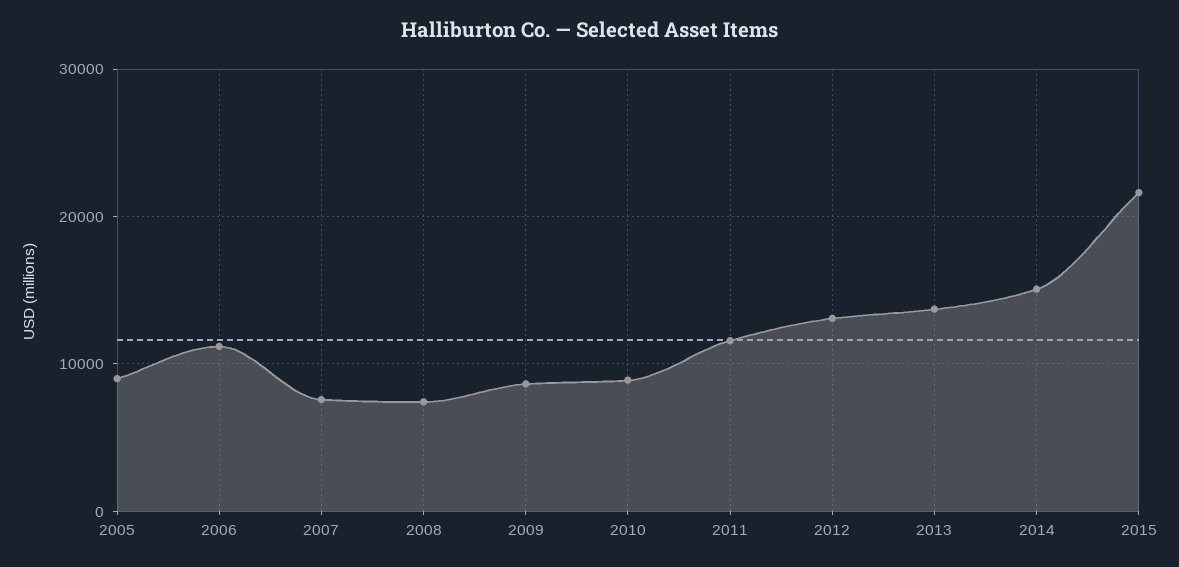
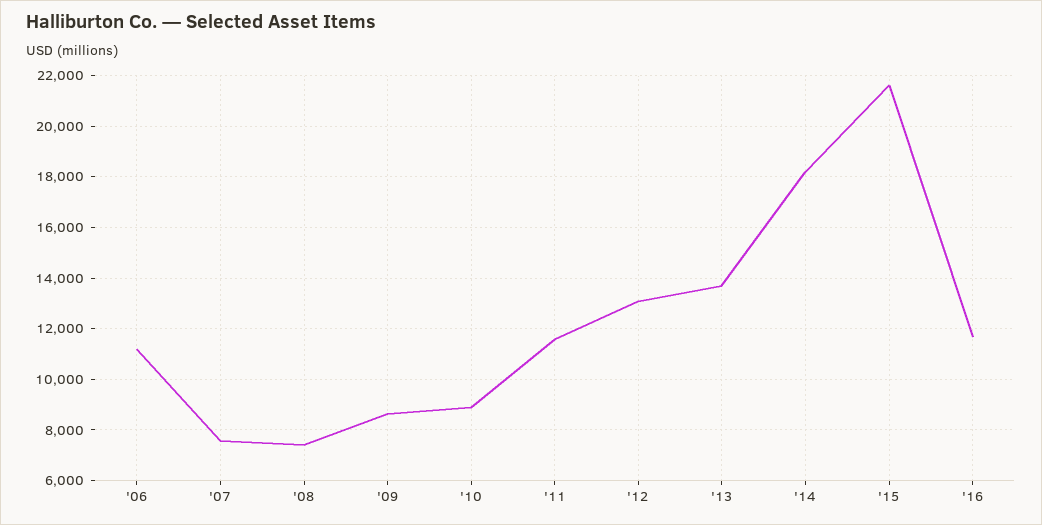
2005: 9000 -> none
2014: 15000 -> 18250
'16: none -> 11750

